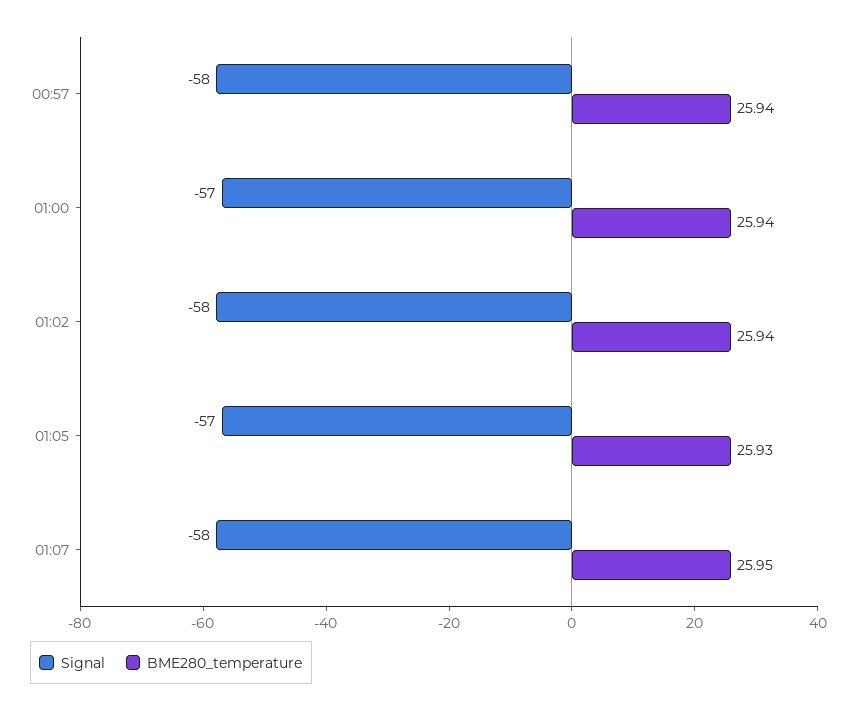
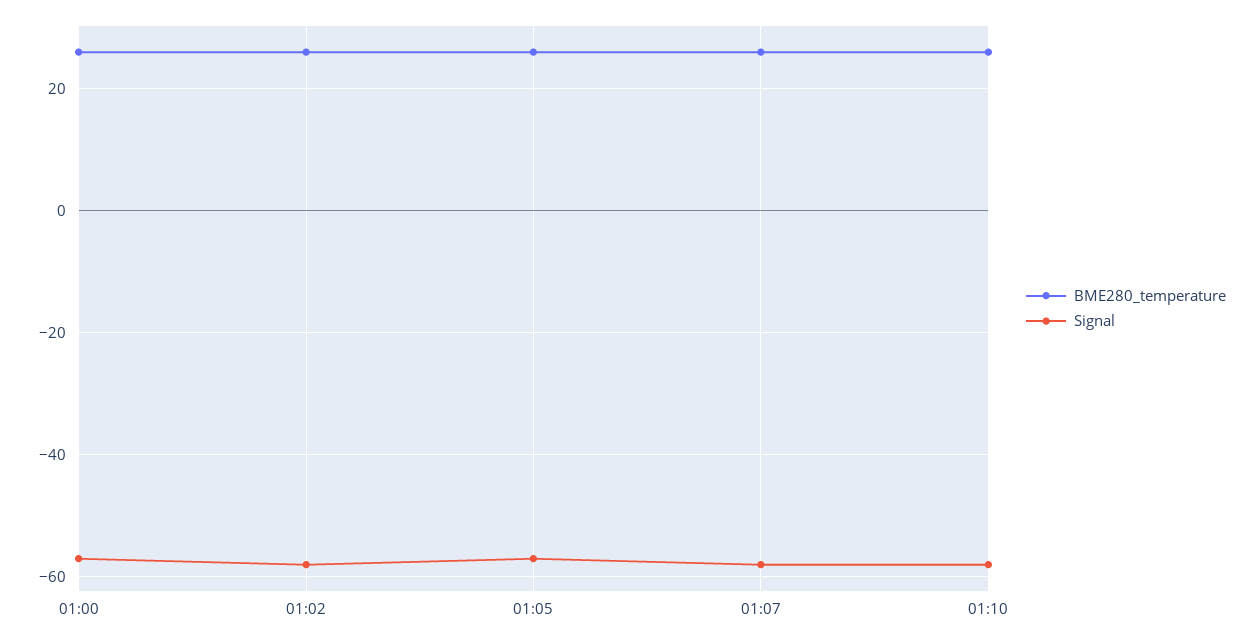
Signal, 00:57: -58 -> none
BME280_temperature, 00:57: 25.94 -> none
BME280_temperature, 01:10: none -> 26
Signal, 01:10: none -> -58

